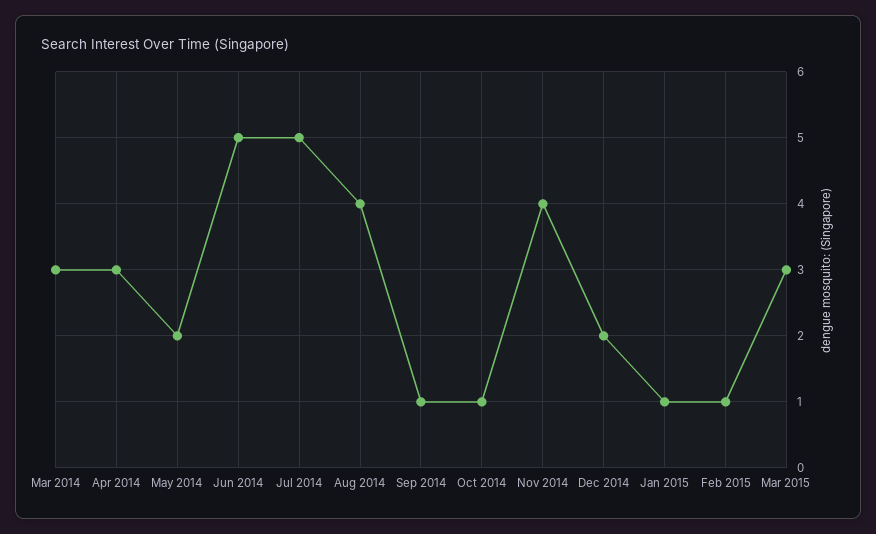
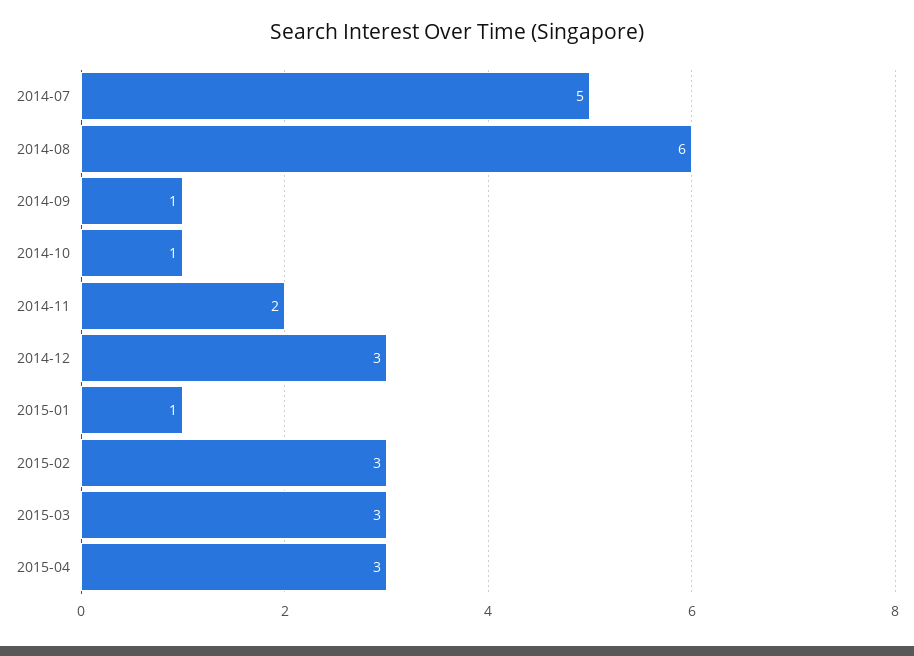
Mar 2014: 3 -> none
Apr 2014: 3 -> none
May 2014: 2 -> none
Jun 2014: 5 -> none
Aug 2014: 4 -> 6
Nov 2014: 4 -> 2
Dec 2014: 2 -> 3
Feb 2015: 1 -> 3
2015-04: none -> 3

